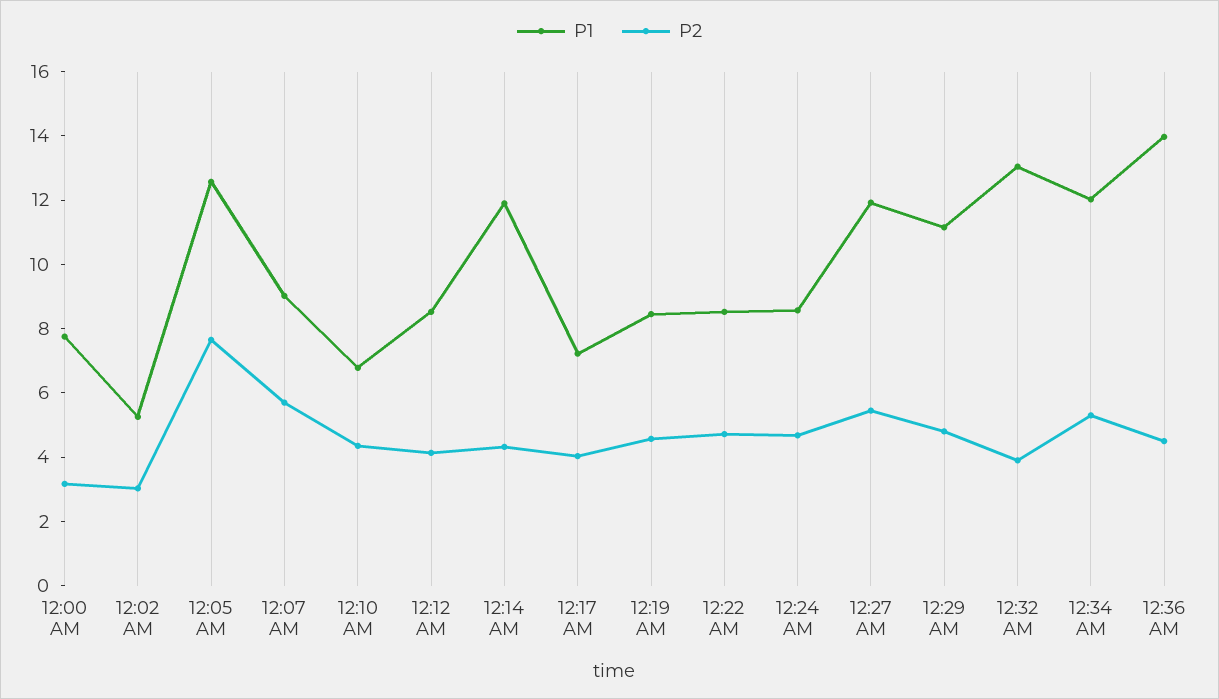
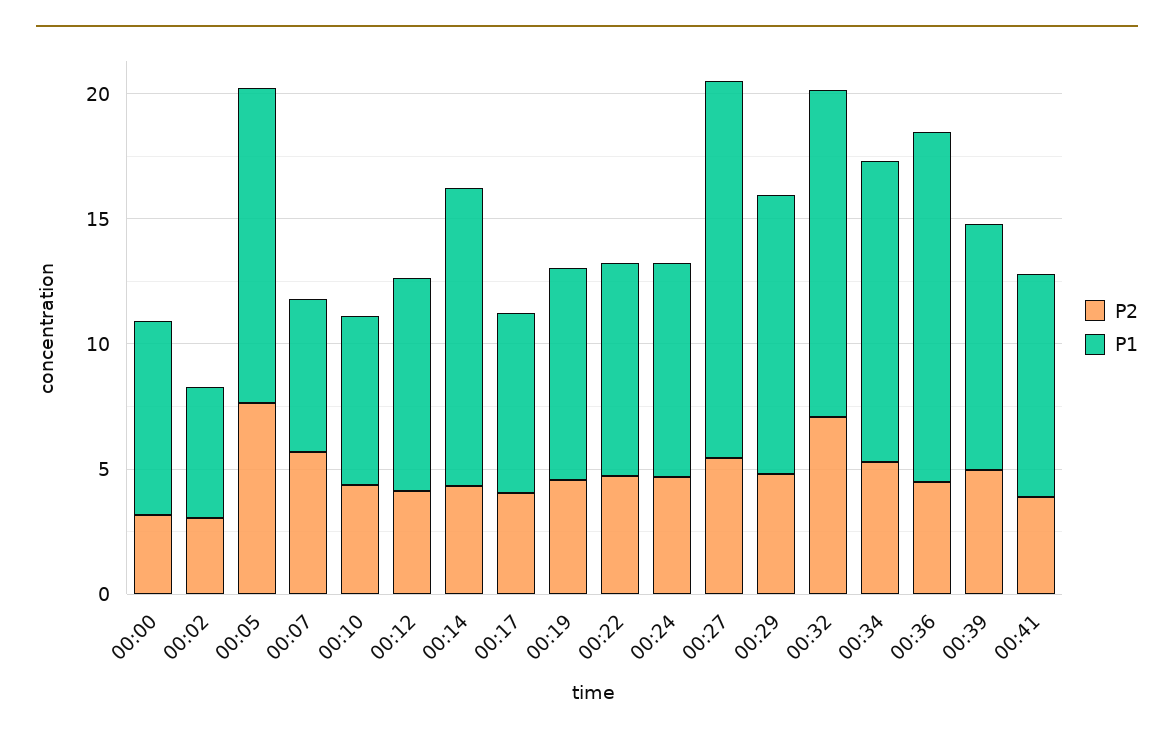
P1, 12:07 AM: 9 -> 6
P1, 12:27 AM: 12 -> 15
P2, 12:32 AM: 4 -> 7
P2, 00:39: none -> 5
P1, 00:39: none -> 10
P2, 00:41: none -> 4
P1, 00:41: none -> 9

